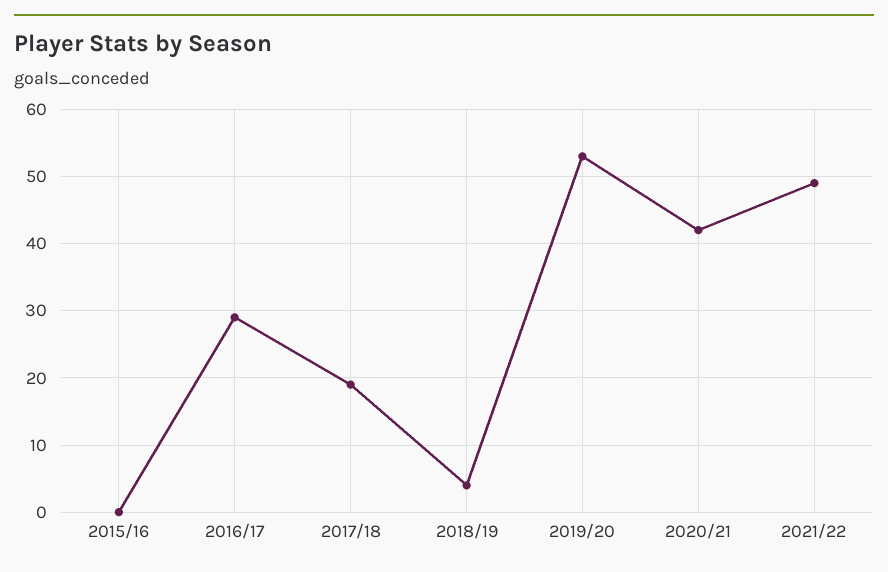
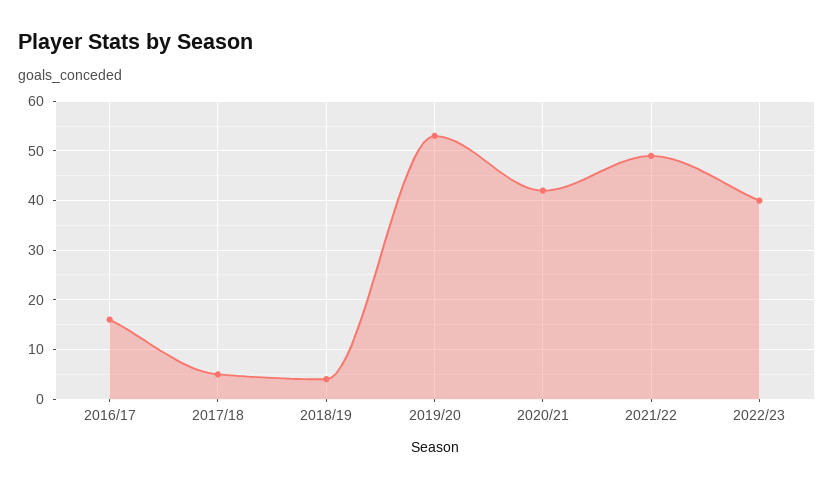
2015/16: 0 -> none
2016/17: 29 -> 15
2017/18: 19 -> 5
2022/23: none -> 40

